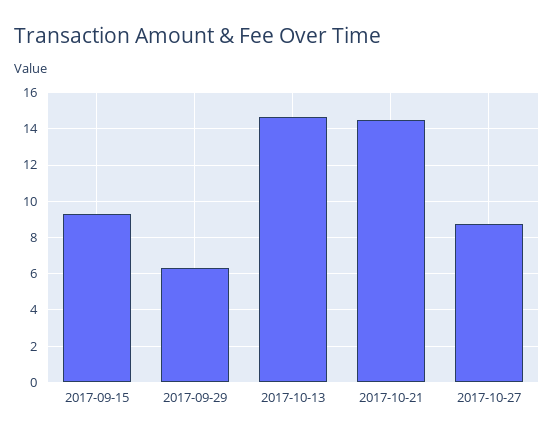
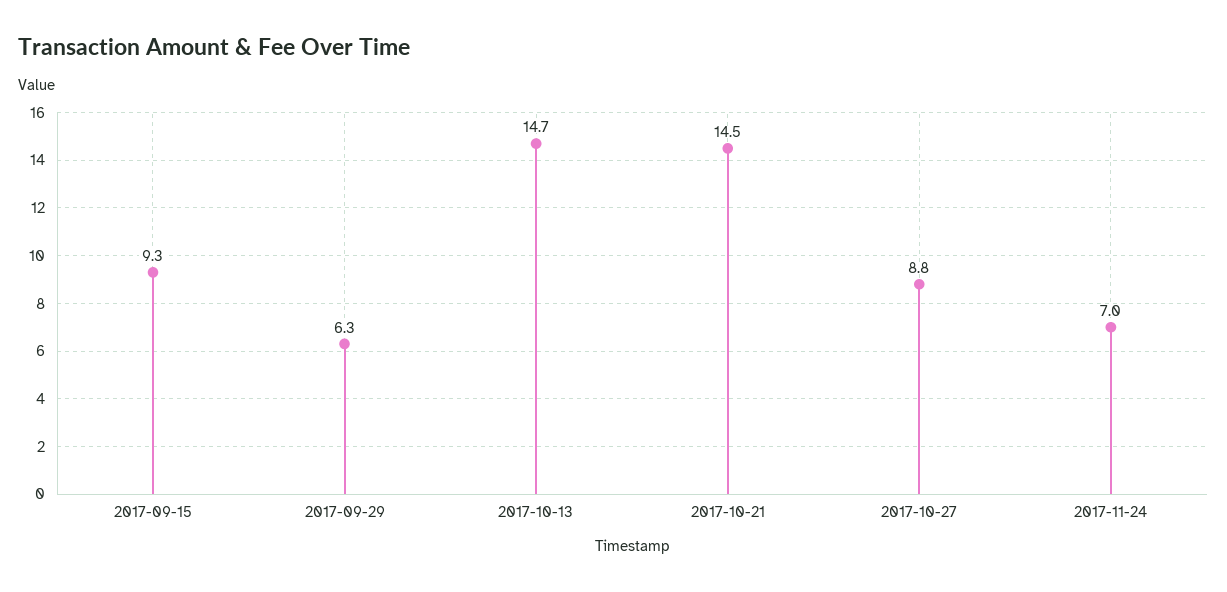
2017-11-24: none -> 7

